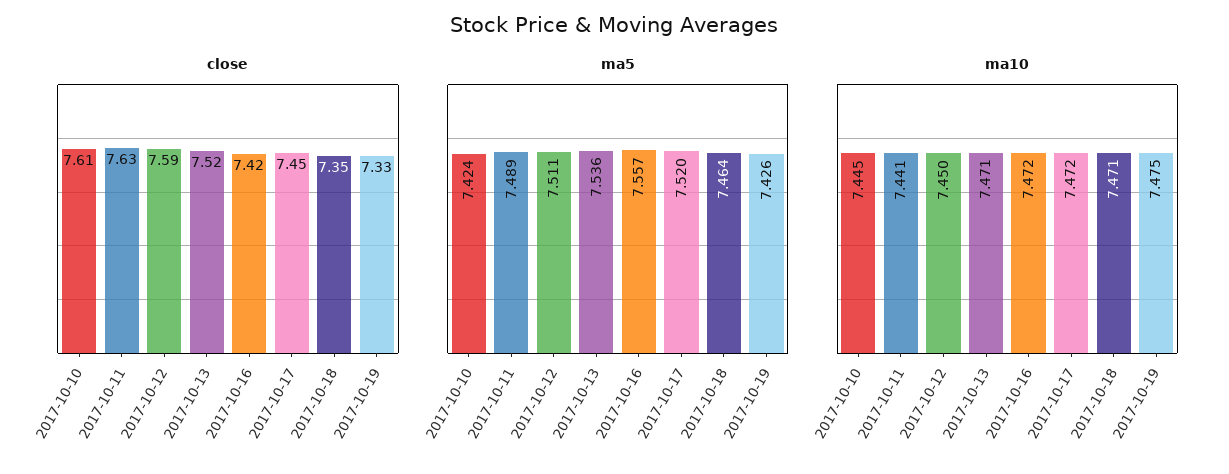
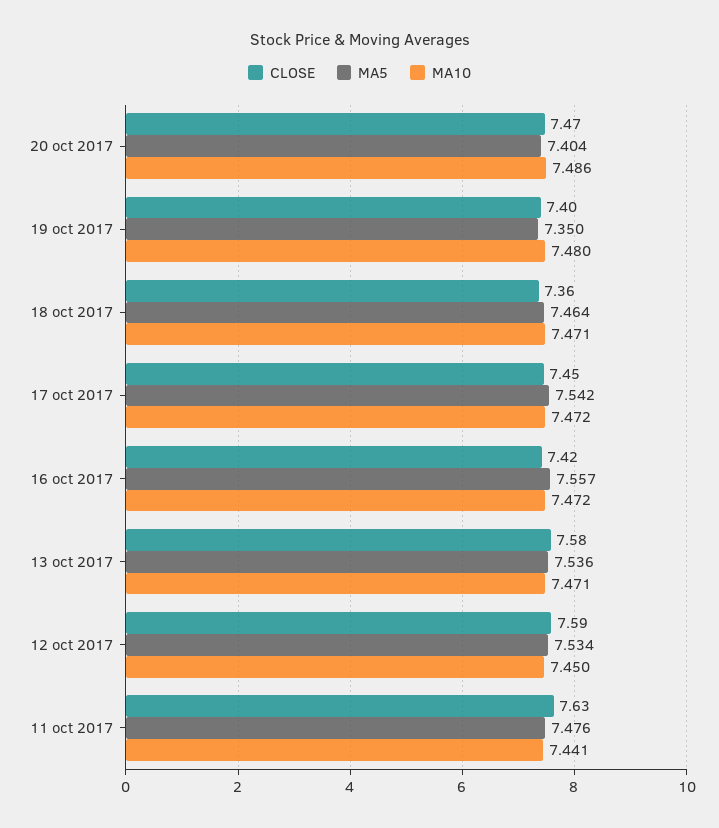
close, 2017-10-10: 7.61 -> none
close, 2017-10-13: 7.52 -> 7.58
close, 2017-10-18: 7.35 -> 7.36
close, 2017-10-19: 7.33 -> 7.4
ma5, 2017-10-10: 7.424 -> none
ma5, 2017-10-11: 7.489 -> 7.476
ma5, 2017-10-12: 7.511 -> 7.534
ma5, 2017-10-17: 7.52 -> 7.542
ma5, 2017-10-19: 7.426 -> 7.35
ma10, 2017-10-10: 7.445 -> none
ma10, 2017-10-19: 7.475 -> 7.48
close, 20 oct 2017: none -> 7.47
ma5, 20 oct 2017: none -> 7.404
ma10, 20 oct 2017: none -> 7.486

